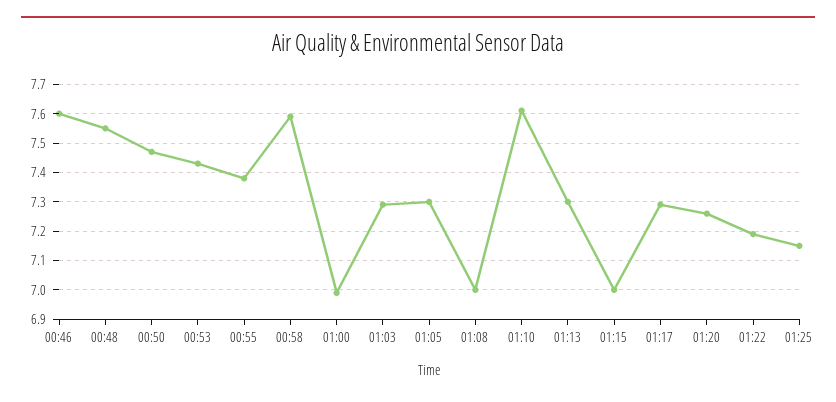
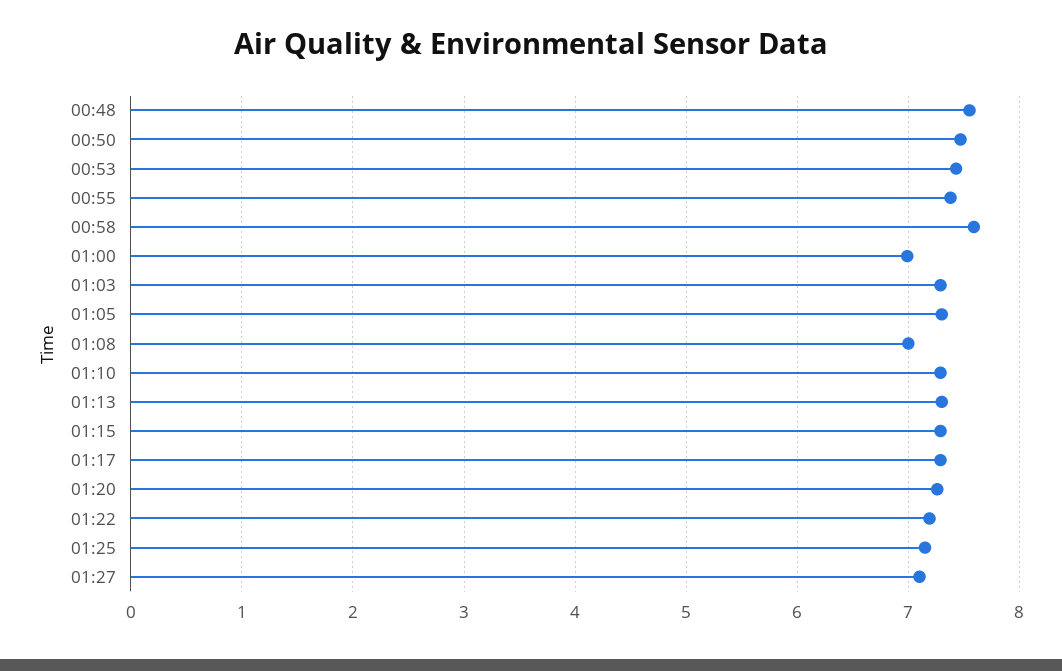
00:46: 7.6 -> none
01:10: 7.6 -> 7.3
01:15: 7 -> 7.3
01:27: none -> 7.1

